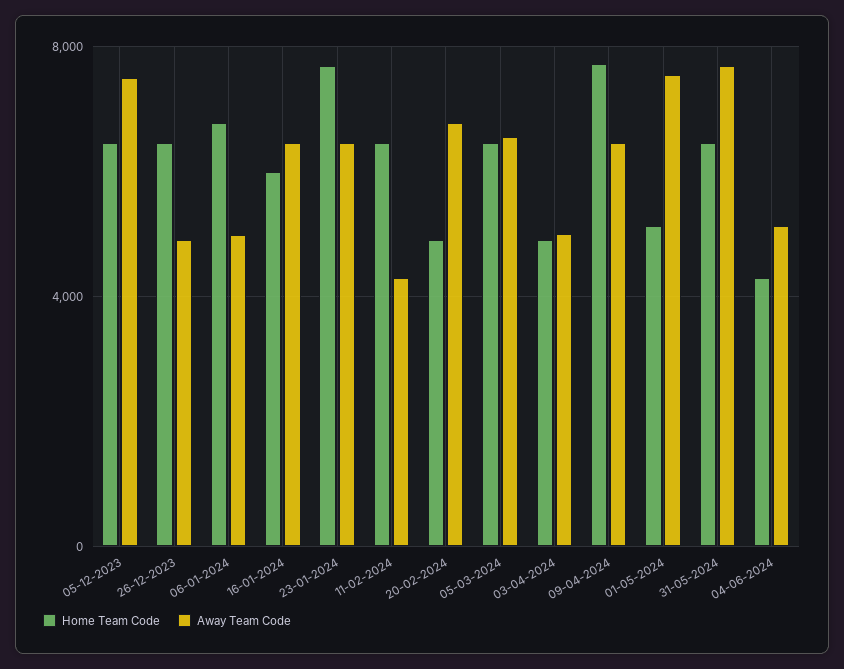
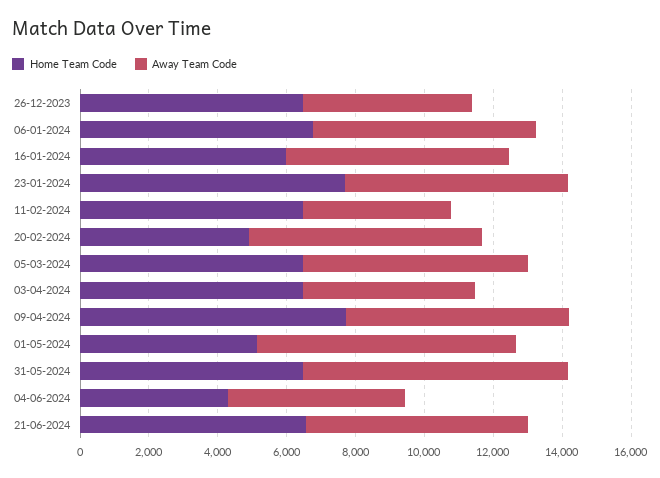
Home Team Code, 05-12-2023: 6500 -> none
Away Team Code, 05-12-2023: 7500 -> none
Away Team Code, 06-01-2024: 5000 -> 6500
Home Team Code, 03-04-2024: 5000 -> 6500
Home Team Code, 21-06-2024: none -> 6500
Away Team Code, 21-06-2024: none -> 6500

